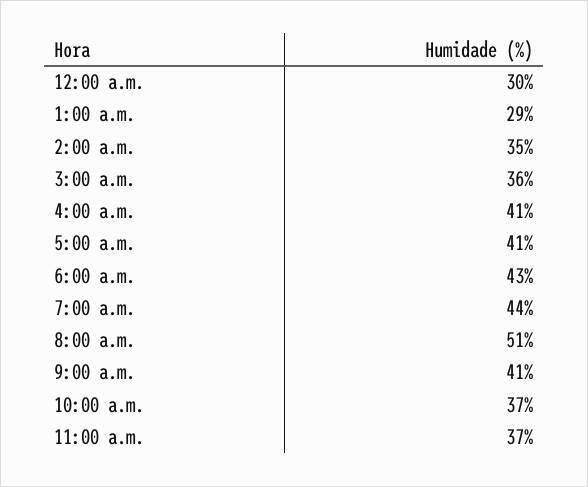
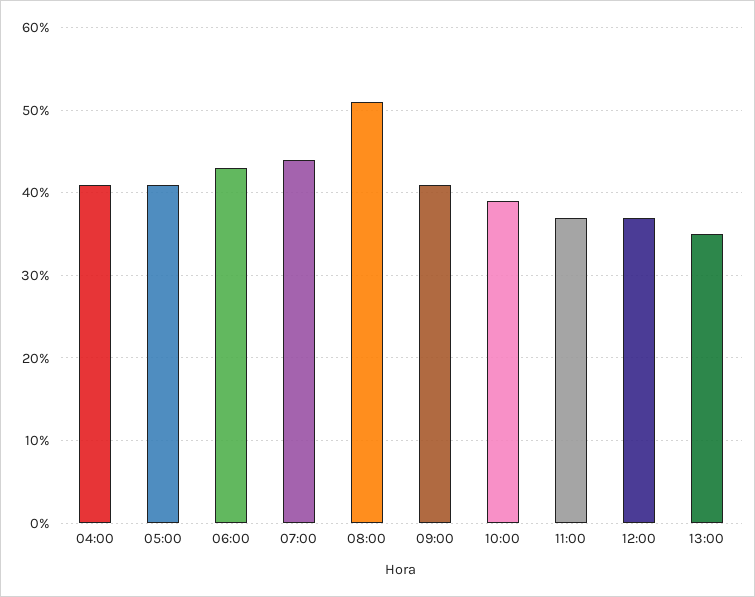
12:00 a.m.: 30 -> none
1:00 a.m.: 29 -> none
2:00 a.m.: 35 -> none
3:00 a.m.: 36 -> none
10:00 a.m.: 37 -> 39
12:00: none -> 37
13:00: none -> 35

